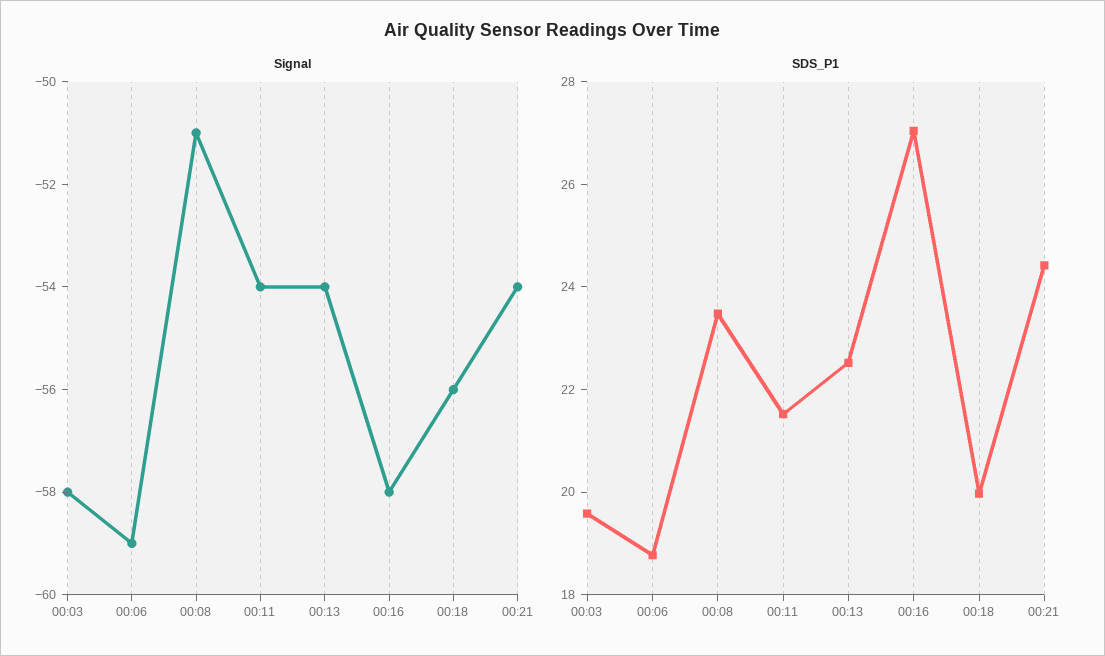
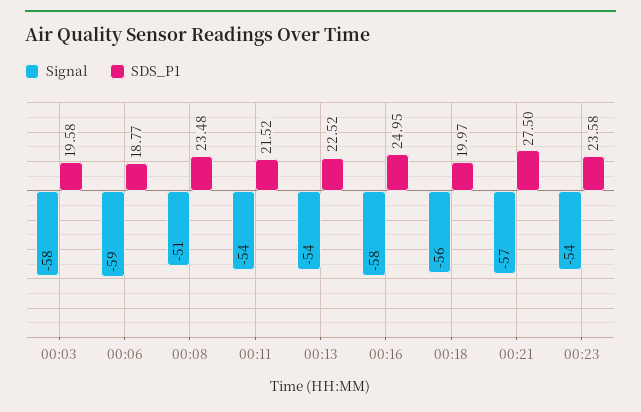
Signal, 00:21: -54 -> -57
SDS_P1, 00:16: 27 -> 24.95
SDS_P1, 00:21: 24.5 -> 27.5
Signal, 00:23: none -> -54
SDS_P1, 00:23: none -> 23.58

